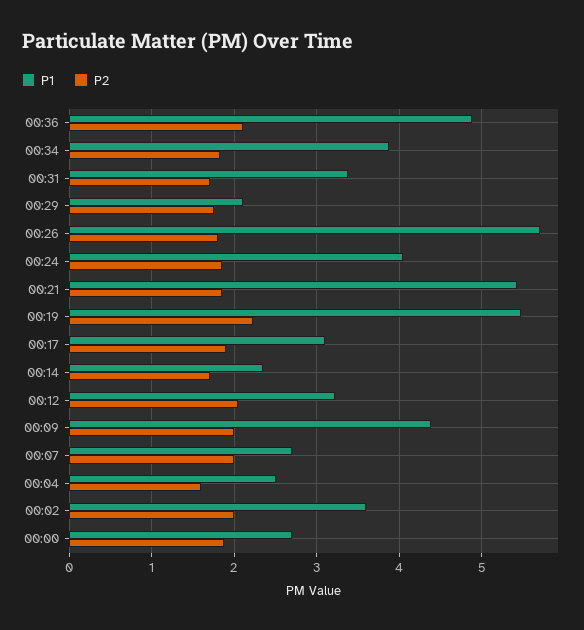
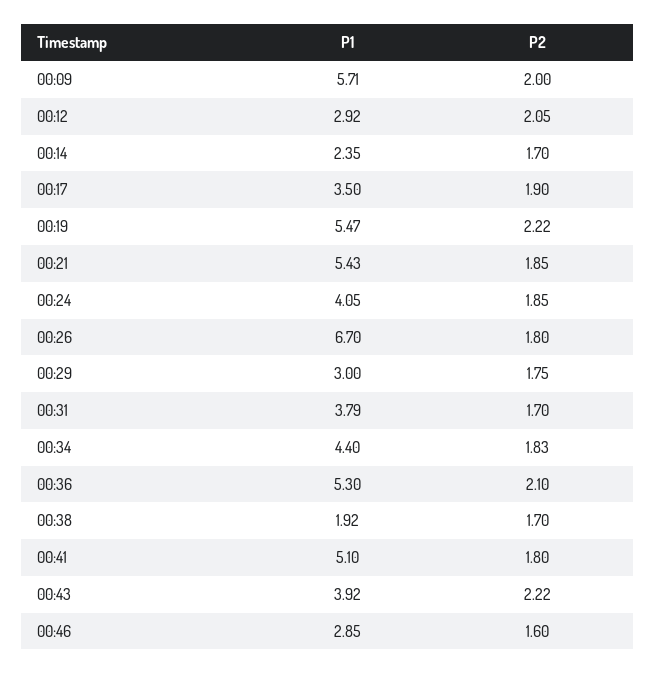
P1, 00:36: 4.9 -> 5.3
P1, 00:34: 3.9 -> 4.4
P1, 00:31: 3.4 -> 3.79
P1, 00:29: 2.1 -> 3
P1, 00:26: 5.7 -> 6.7
P1, 00:17: 3.1 -> 3.5
P1, 00:12: 3.2 -> 2.92
P1, 00:09: 4.4 -> 5.71
P1, 00:07: 2.7 -> none
P2, 00:07: 2 -> none
P1, 00:04: 2.5 -> none
P2, 00:04: 1.6 -> none
P1, 00:02: 3.6 -> none
P2, 00:02: 2 -> none
P1, 00:00: 2.7 -> none
P2, 00:00: 1.9 -> none
P1, 00:38: none -> 1.92
P2, 00:38: none -> 1.7
P1, 00:41: none -> 5.1
P2, 00:41: none -> 1.8
P1, 00:43: none -> 3.92
P2, 00:43: none -> 2.22
P1, 00:46: none -> 2.85
P2, 00:46: none -> 1.6

